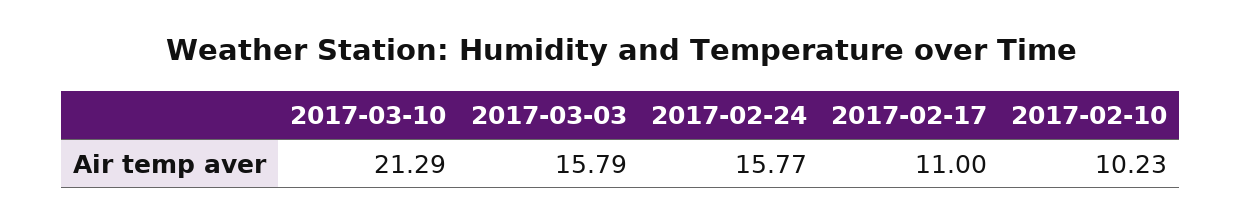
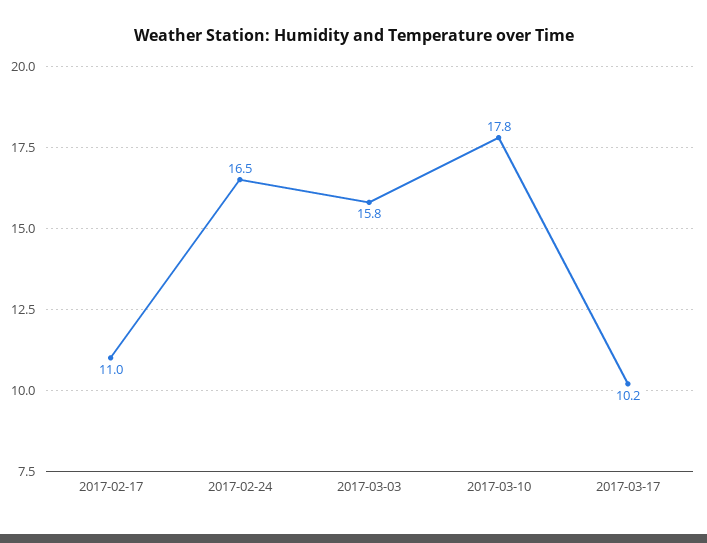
2017-03-10: 21.29 -> 17.8
2017-02-24: 15.77 -> 16.5
2017-02-10: 10.23 -> none
2017-03-17: none -> 10.2

